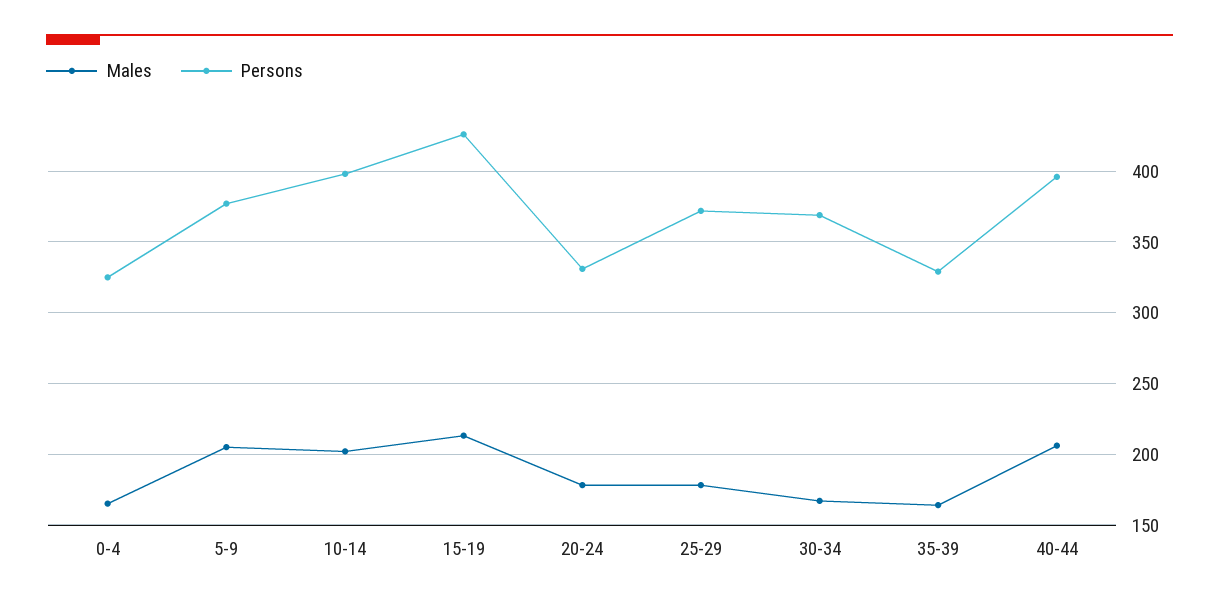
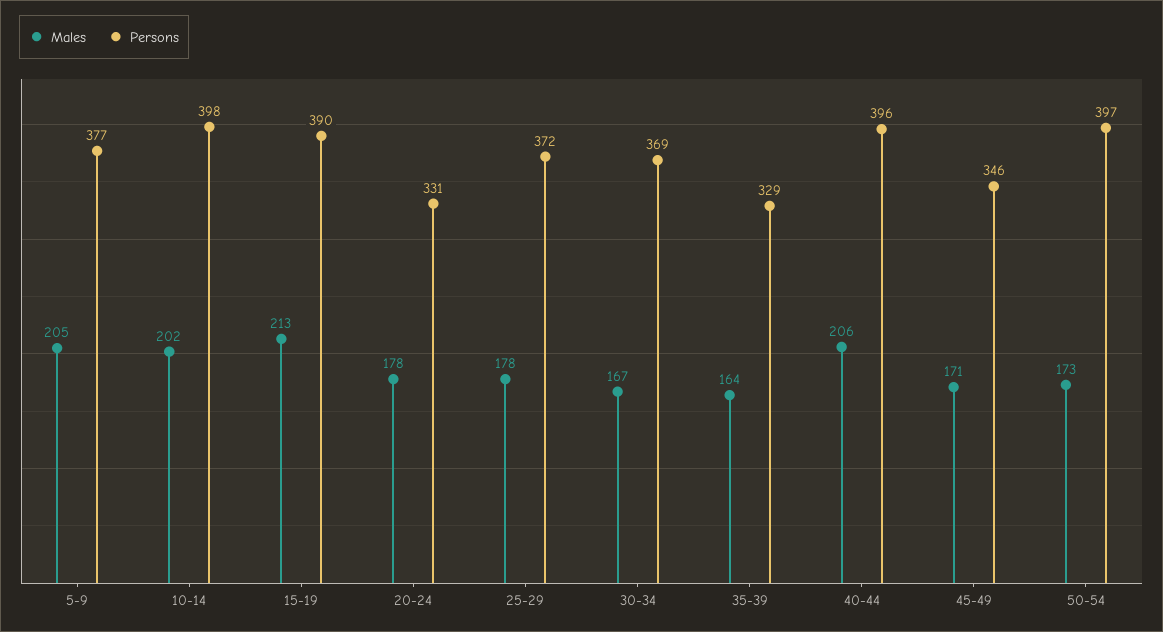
Males, 0-4: 165 -> none
Persons, 0-4: 325 -> none
Persons, 15-19: 425 -> 390
Males, 45-49: none -> 171
Persons, 45-49: none -> 346
Males, 50-54: none -> 173
Persons, 50-54: none -> 397

